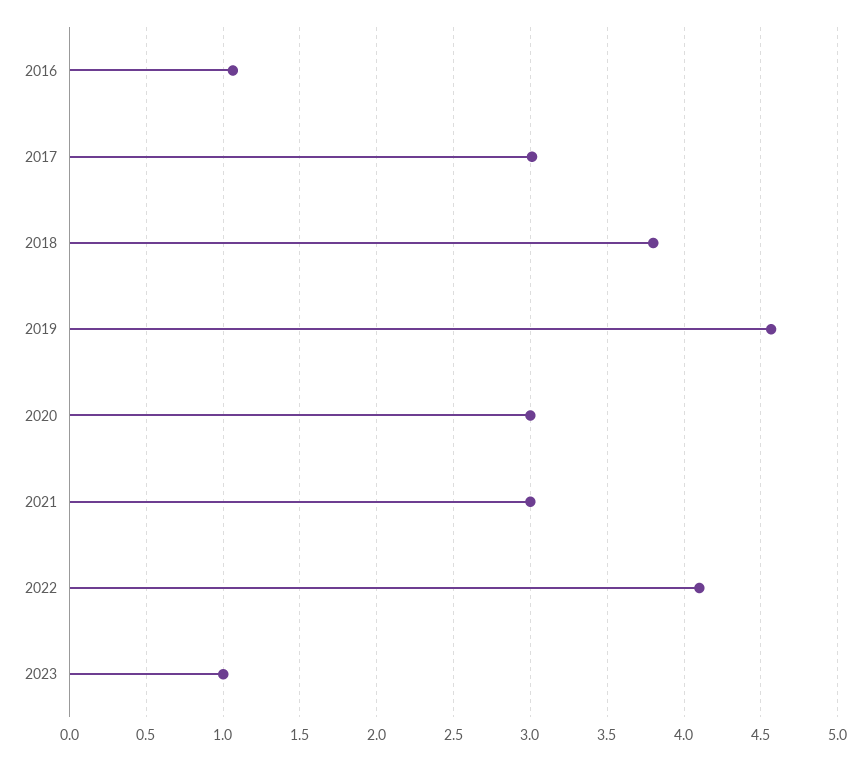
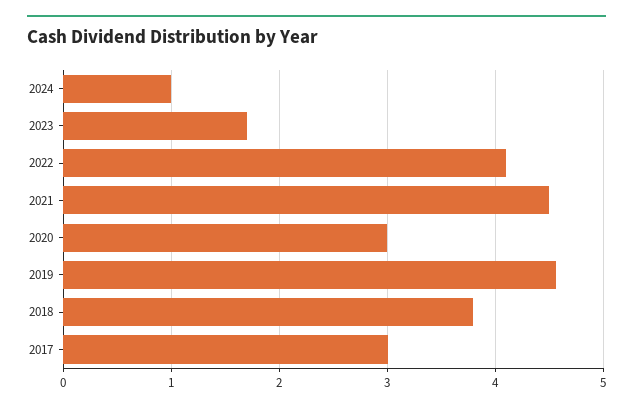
2016: 1.05 -> none
2021: 3 -> 4.5
2023: 1 -> 1.7
2024: none -> 1

